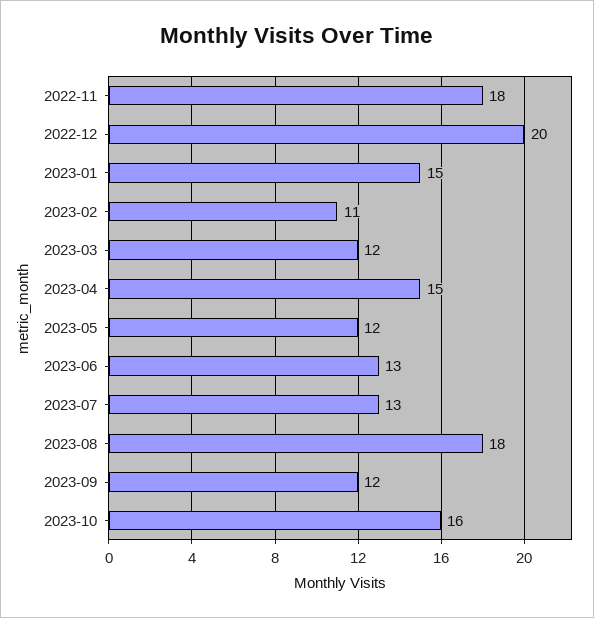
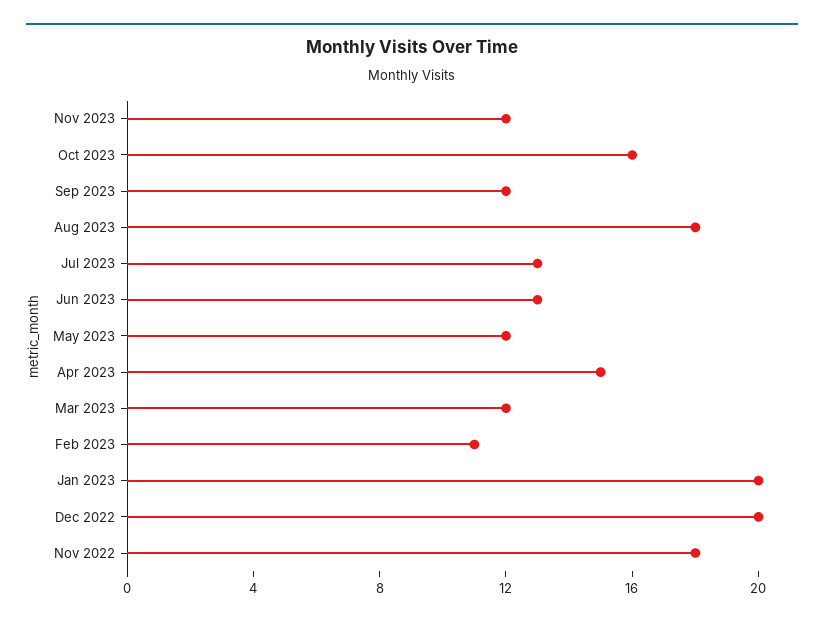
2023-01: 15 -> 20
Nov 2023: none -> 12

